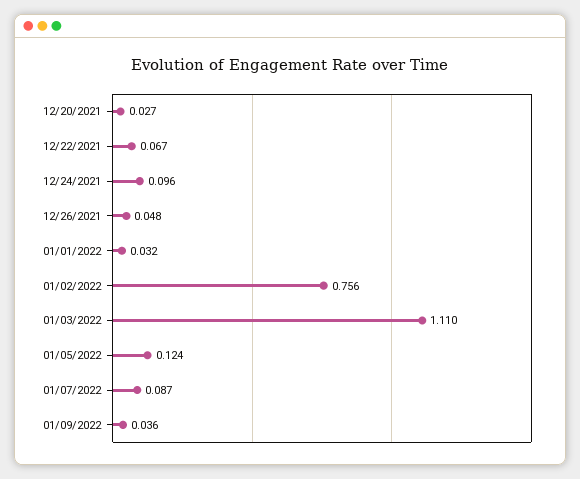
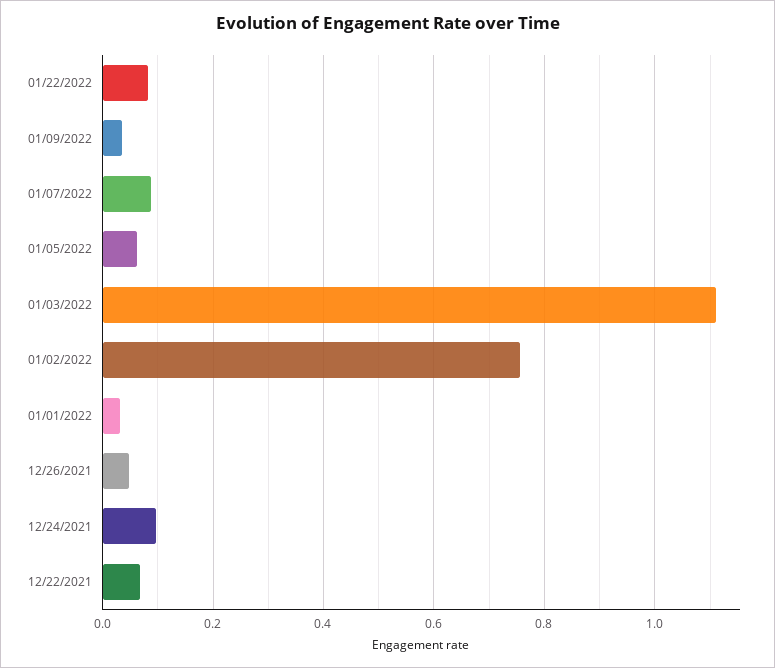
12/20/2021: 0.027 -> none
01/05/2022: 0.124 -> 0.06
01/22/2022: none -> 0.08

